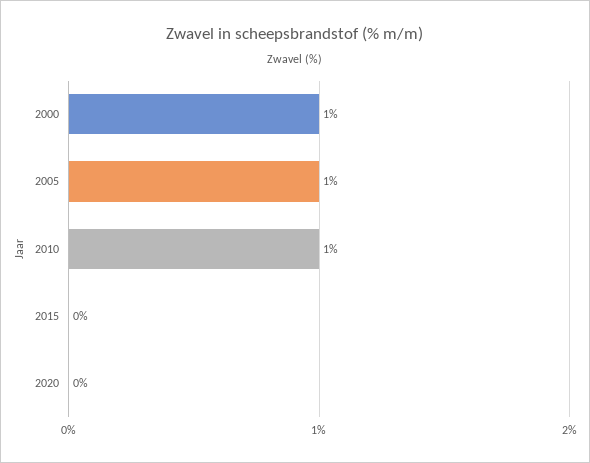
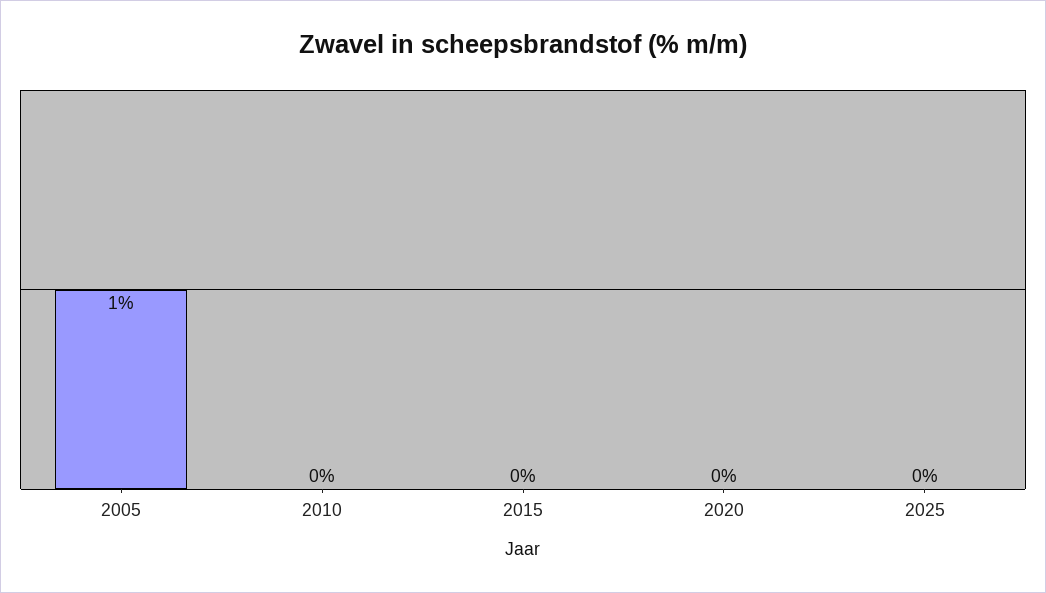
2000: 1 -> none
2010: 1 -> 0
2025: none -> 0

